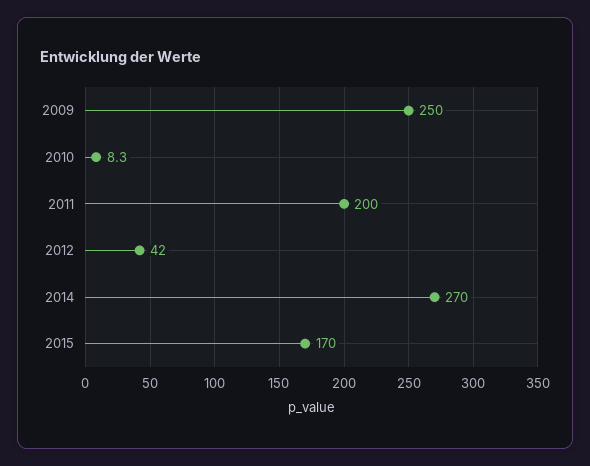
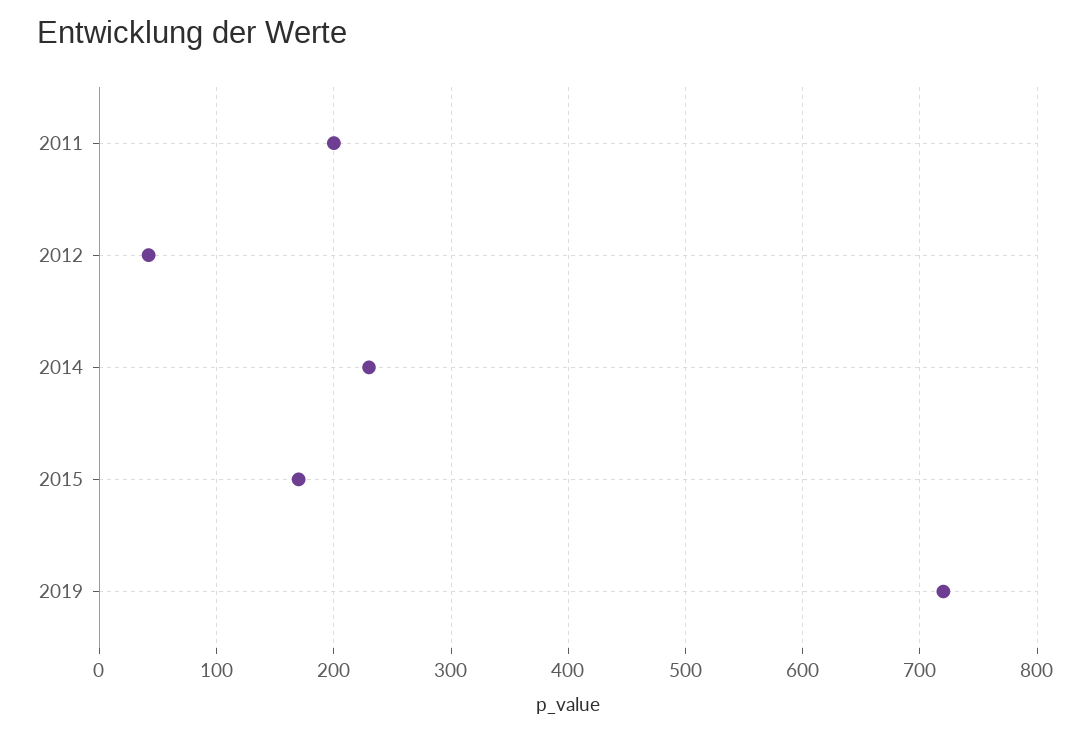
2009: 250 -> none
2010: 8.3 -> none
2014: 270 -> 230
2019: none -> 720

